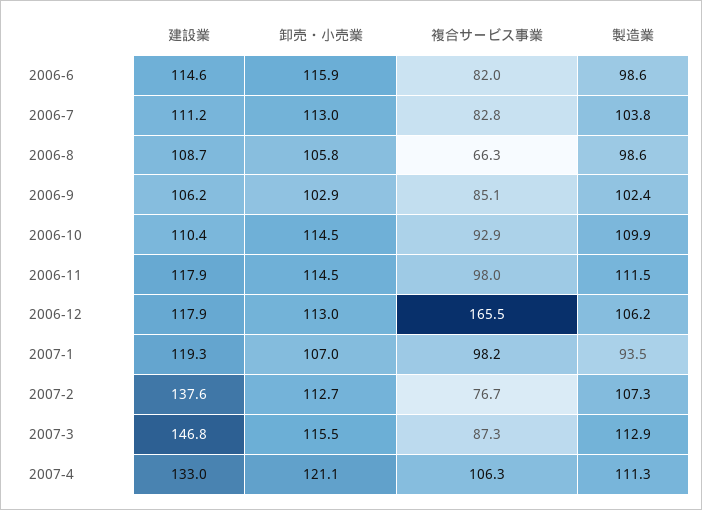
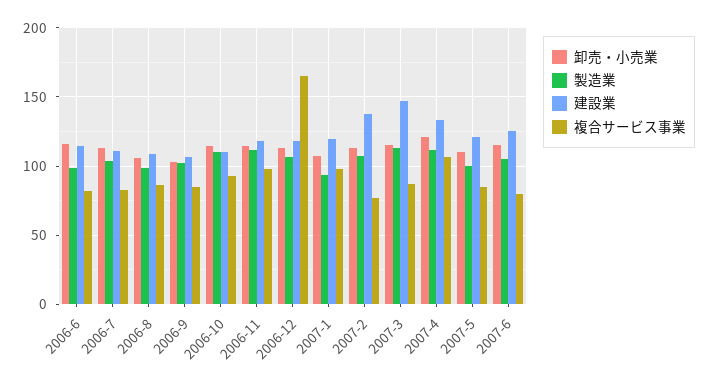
複合サービス事業, 2006-8: 66.3 -> 85
卸売・小売業, 2007-5: none -> 110
製造業, 2007-5: none -> 100
建設業, 2007-5: none -> 120
複合サービス事業, 2007-5: none -> 85
卸売・小売業, 2007-6: none -> 115
製造業, 2007-6: none -> 105
建設業, 2007-6: none -> 125
複合サービス事業, 2007-6: none -> 80

